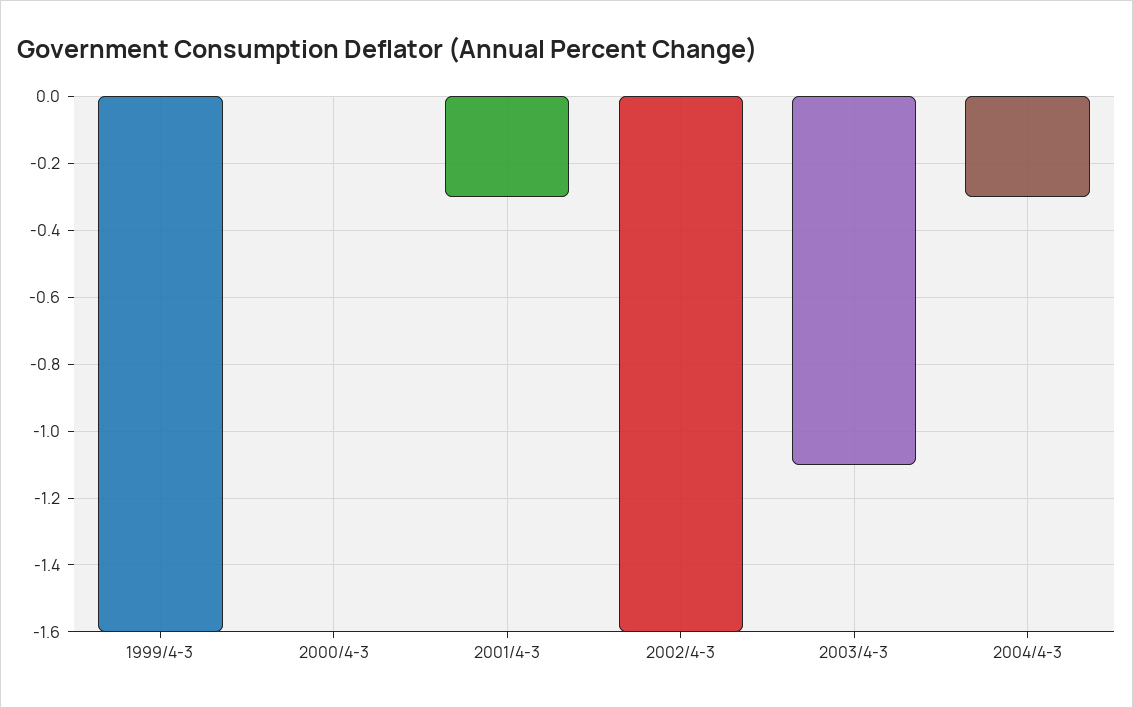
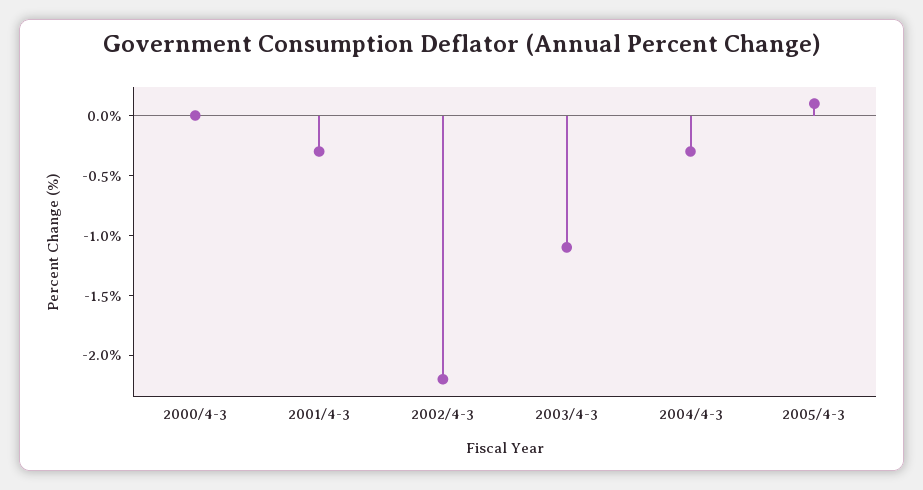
1999/4-3: -1.6 -> none
2002/4-3: -1.6 -> -2.2
2005/4-3: none -> 0.1

